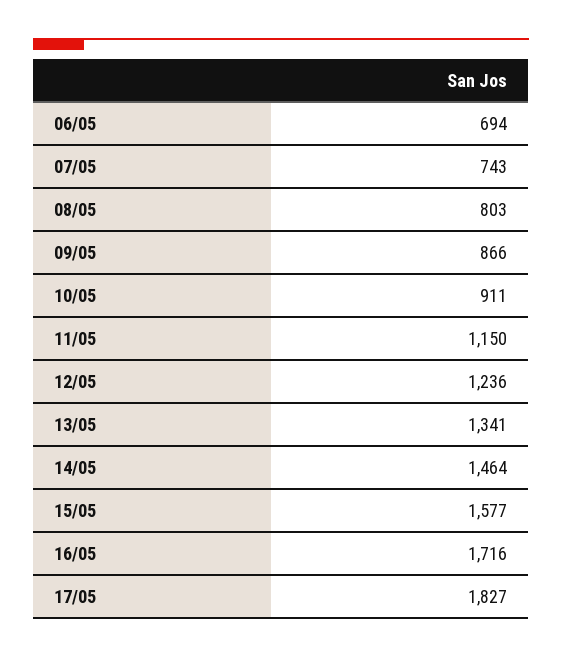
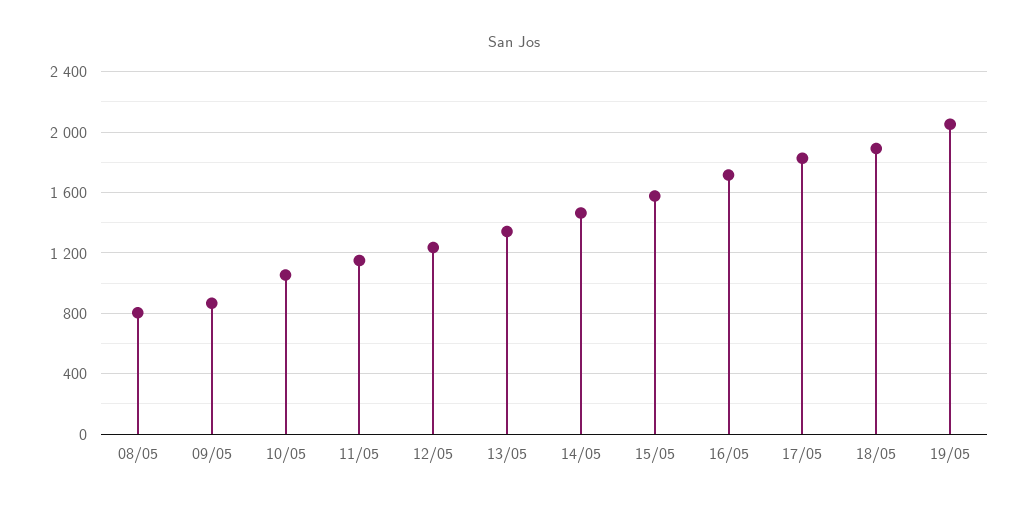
06/05: 694 -> none
07/05: 743 -> none
10/05: 911 -> 1050
18/05: none -> 1900
19/05: none -> 2050

